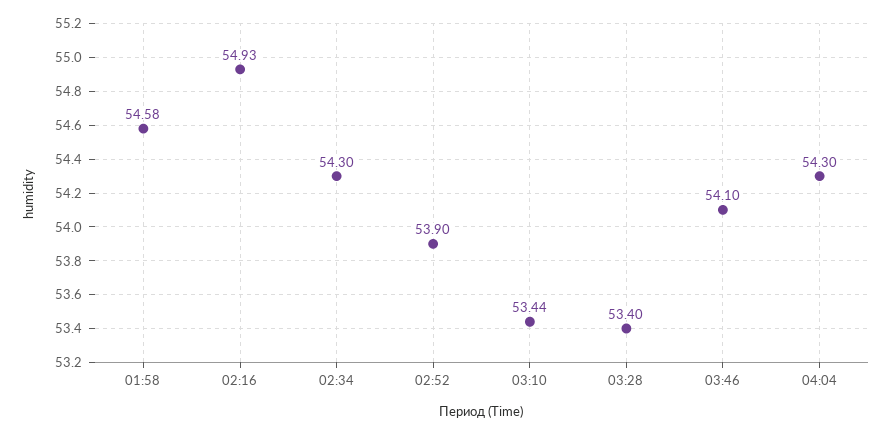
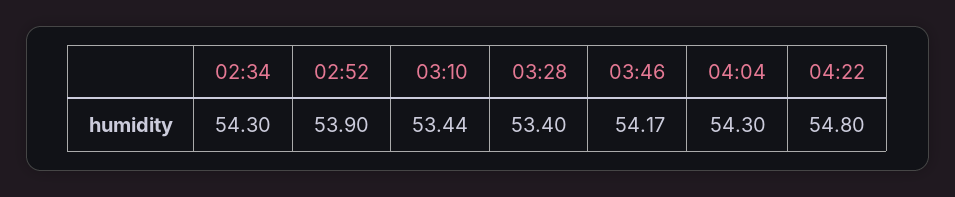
01:58: 54.58 -> none
02:16: 54.93 -> none
03:46: 54.1 -> 54.17
04:22: none -> 54.8

